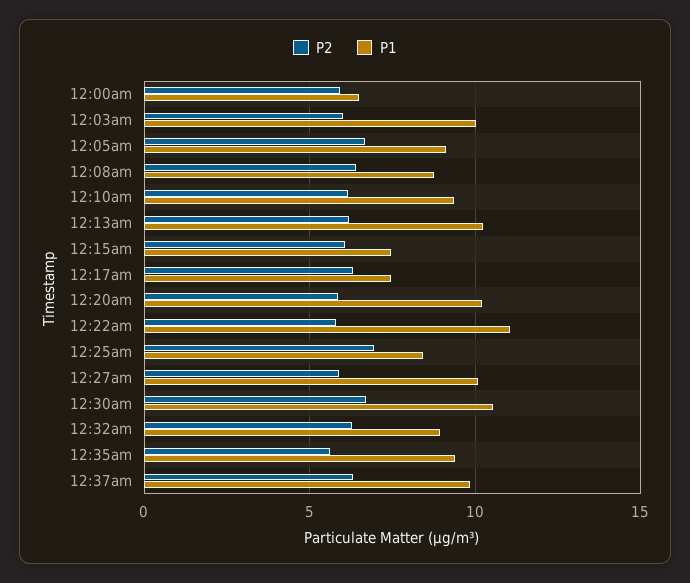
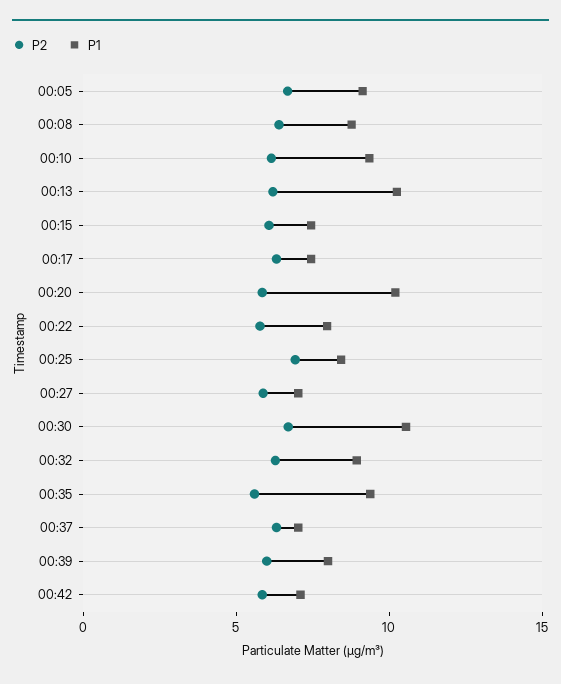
P2, 12:00am: 6 -> none
P1, 12:00am: 6.5 -> none
P2, 12:03am: 6 -> none
P1, 12:03am: 10 -> none
P1, 12:22am: 11 -> 8
P1, 12:27am: 10 -> 7
P1, 12:37am: 10 -> 7
P2, 00:39: none -> 6
P1, 00:39: none -> 8
P2, 00:42: none -> 6
P1, 00:42: none -> 7

